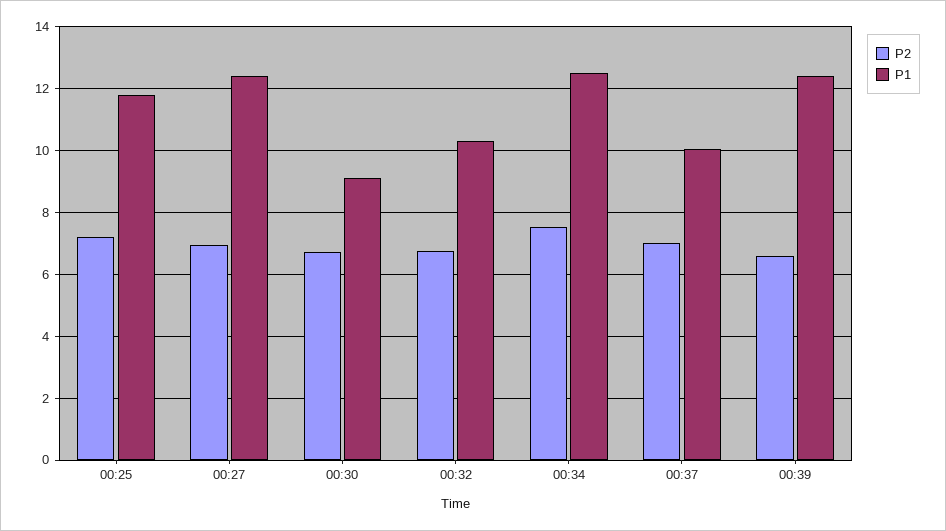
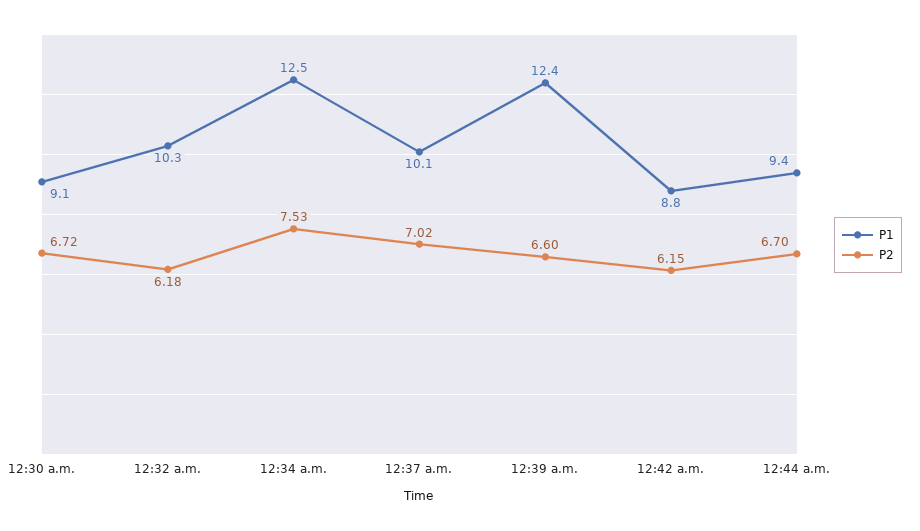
P2, 00:25: 7.2 -> none
P1, 00:25: 11.8 -> none
P2, 00:27: 7 -> none
P1, 00:27: 12.4 -> none
P2, 00:32: 6.8 -> 6.18
P1, 12:42 a.m.: none -> 8.8
P2, 12:42 a.m.: none -> 6.15
P1, 12:44 a.m.: none -> 9.4
P2, 12:44 a.m.: none -> 6.7

